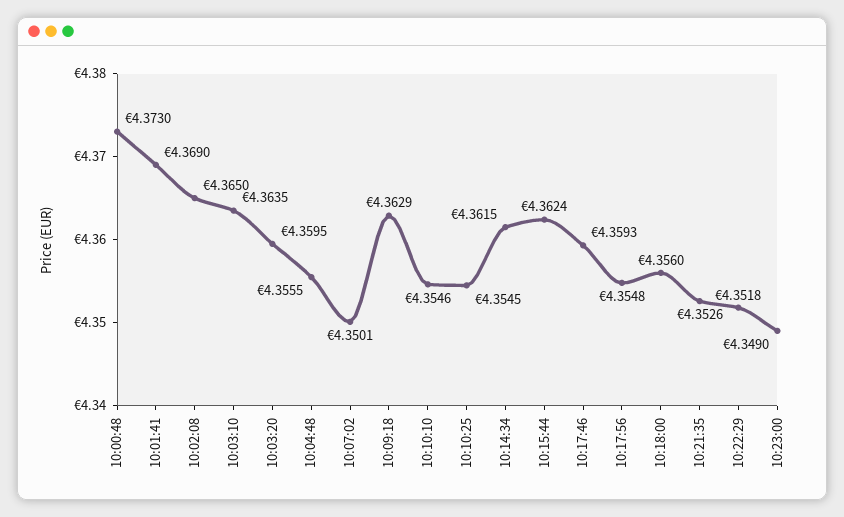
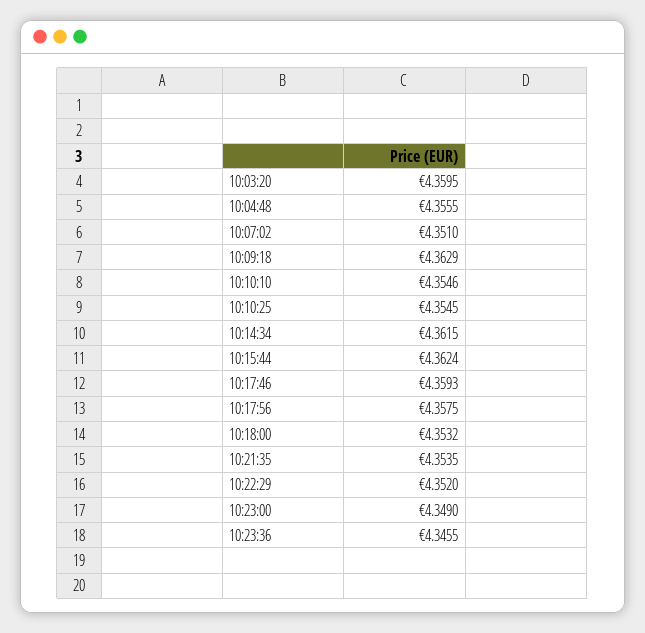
10:00:48: 4.373 -> none
10:01:41: 4.369 -> none
10:02:08: 4.365 -> none
10:03:10: 4.3635 -> none
10:07:02: 4.3501 -> 4.351
10:17:56: 4.3548 -> 4.3575
10:18:00: 4.356 -> 4.3532
10:21:35: 4.3526 -> 4.3535
10:22:29: 4.3518 -> 4.352
10:23:36: none -> 4.3455

